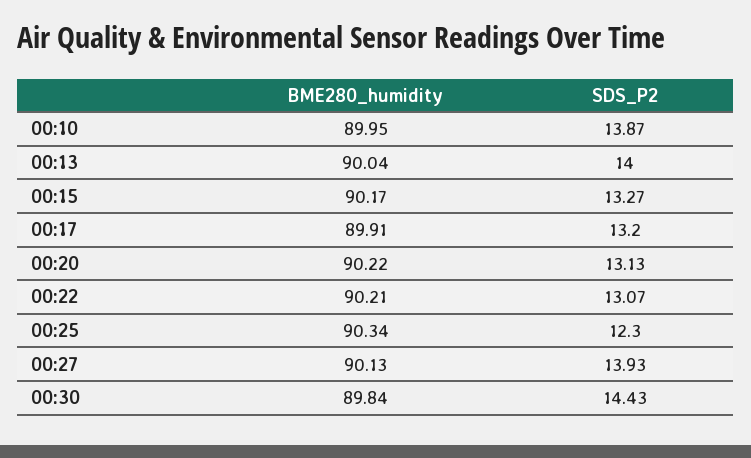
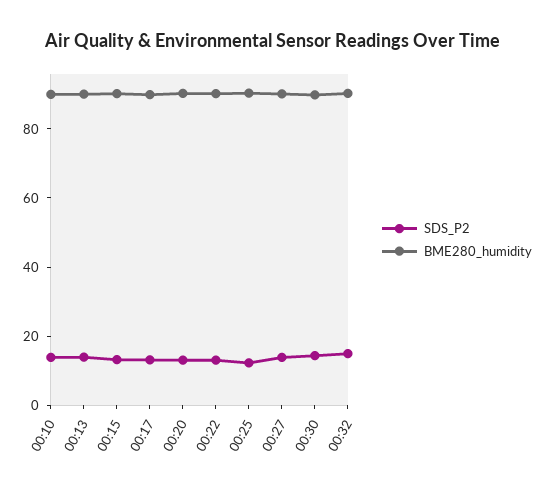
SDS_P2, 00:32: none -> 15
BME280_humidity, 00:32: none -> 90

